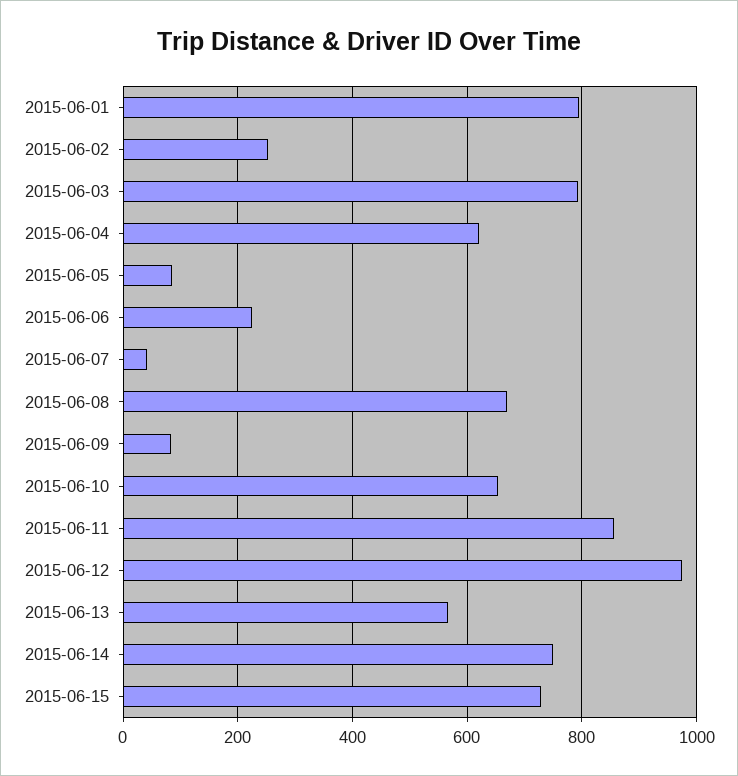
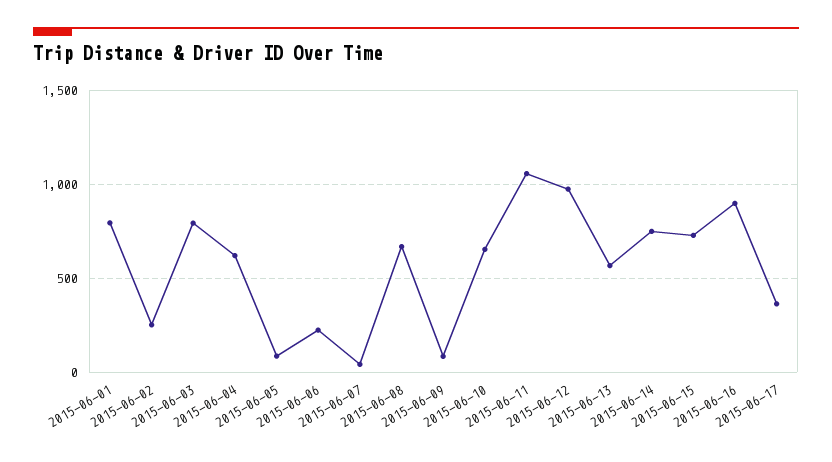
2015-06-11: 860 -> 1050
2015-06-16: none -> 900
2015-06-17: none -> 350

